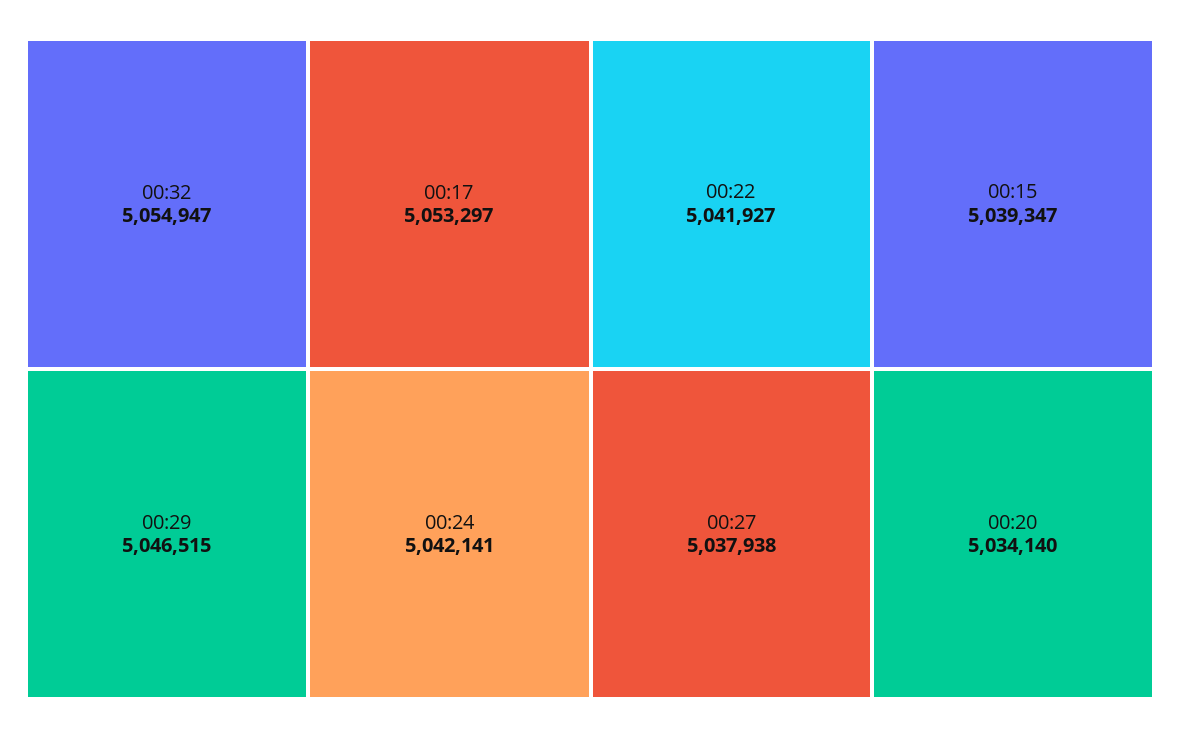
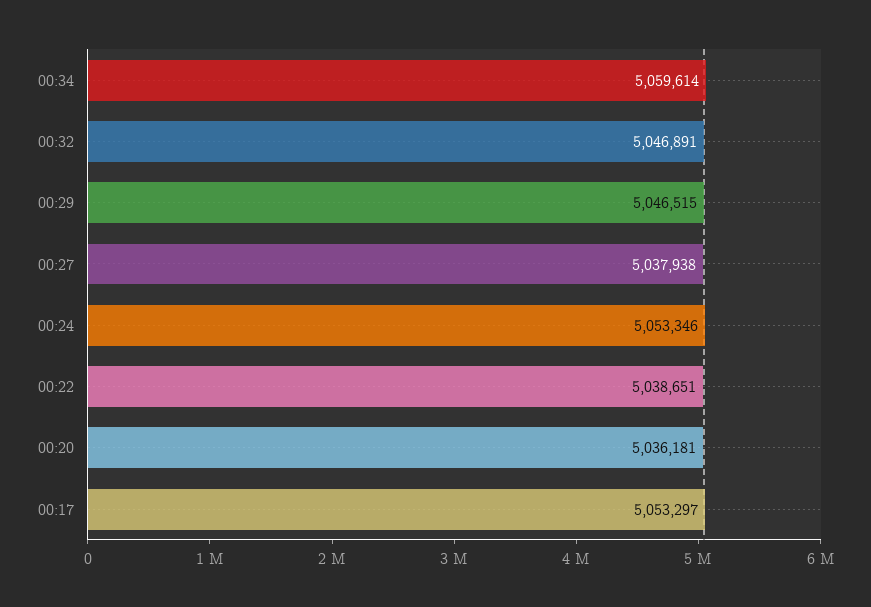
00:32: 5054947 -> 5046891
00:24: 5042141 -> 5053346
00:22: 5041927 -> 5038651
00:15: 5039347 -> none
00:20: 5034140 -> 5036181
00:34: none -> 5059614

